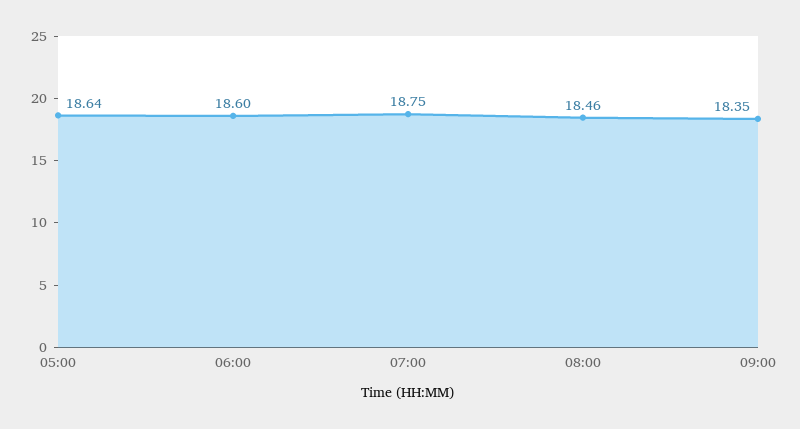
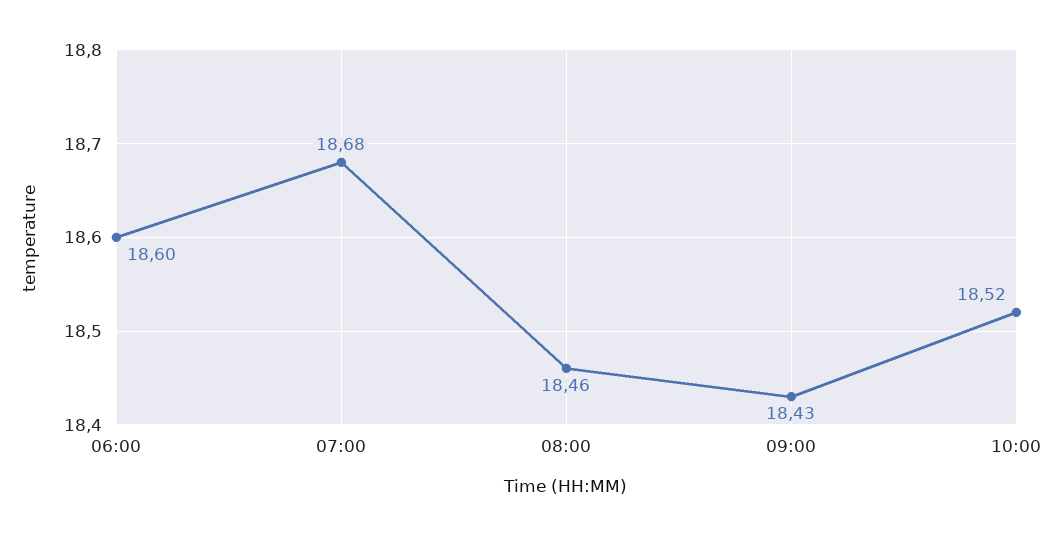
05:00: 18.64 -> none
07:00: 18.75 -> 18.68
09:00: 18.35 -> 18.43
10:00: none -> 18.52

